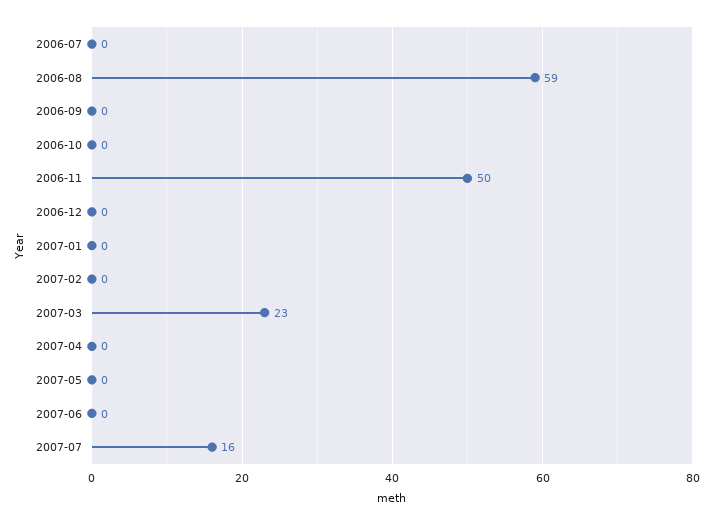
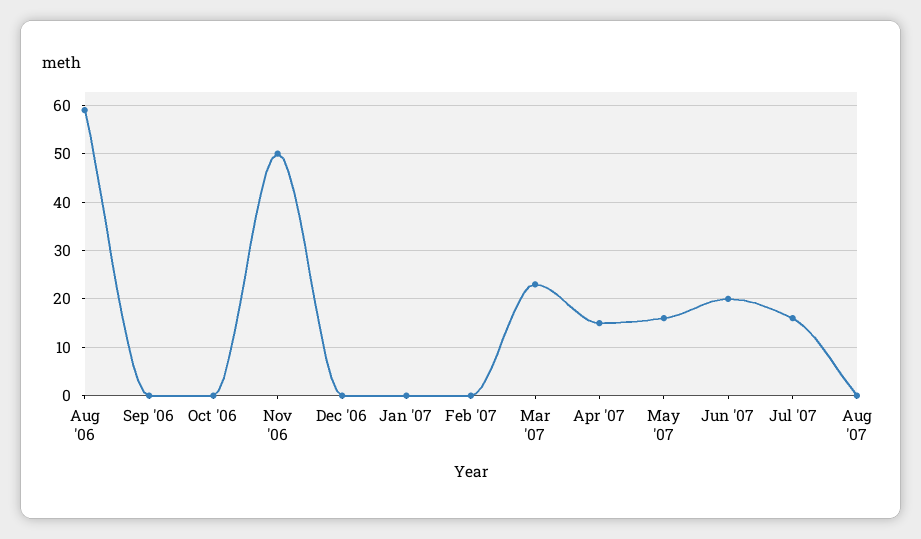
2006-07: 0 -> none
2007-04: 0 -> 15
2007-05: 0 -> 15
2007-06: 0 -> 20
Aug '07: none -> 0

